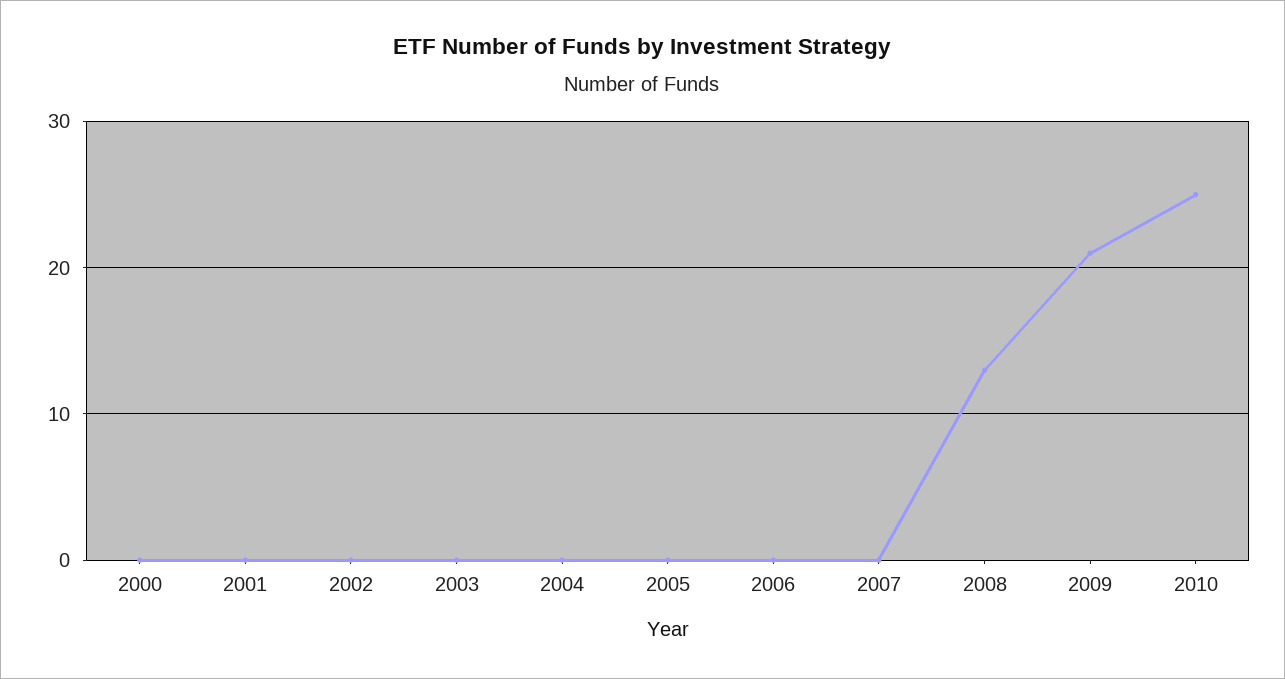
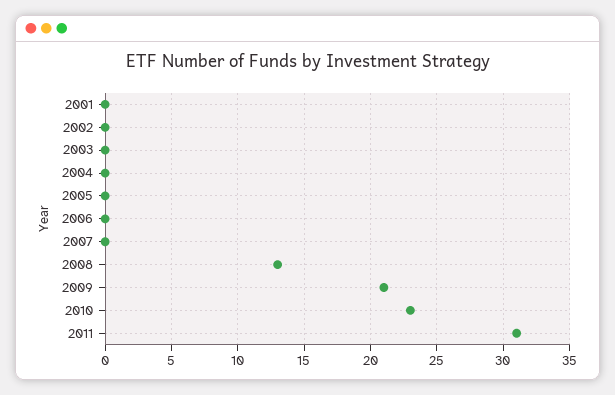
2000: 0 -> none
2010: 25 -> 23
2011: none -> 31

